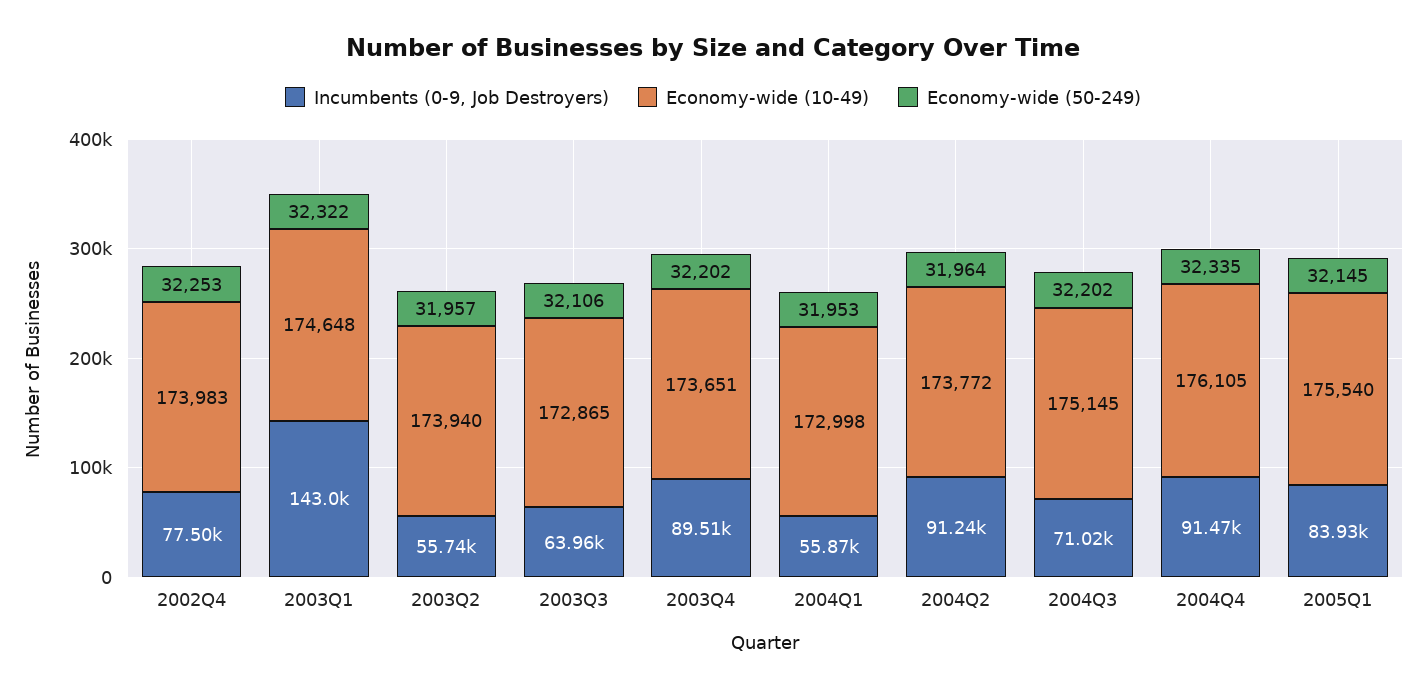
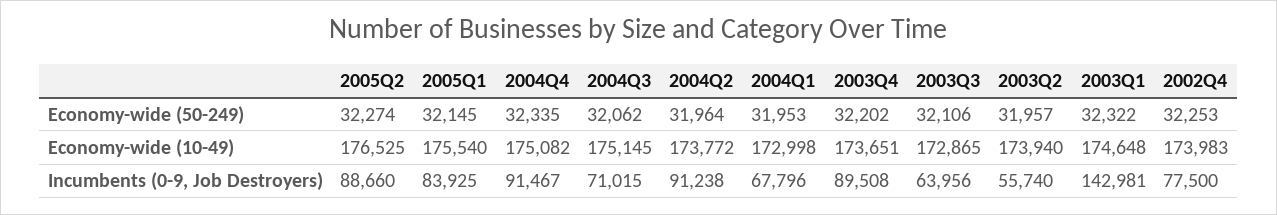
Incumbents (0-9, Job Destroyers), 2004Q1: 55870 -> 67796
Economy-wide (50-249), 2004Q3: 32202 -> 32062
Economy-wide (10-49), 2004Q4: 176105 -> 175082
Economy-wide (50-249), 2005Q2: none -> 32274
Economy-wide (10-49), 2005Q2: none -> 176525
Incumbents (0-9, Job Destroyers), 2005Q2: none -> 88660

